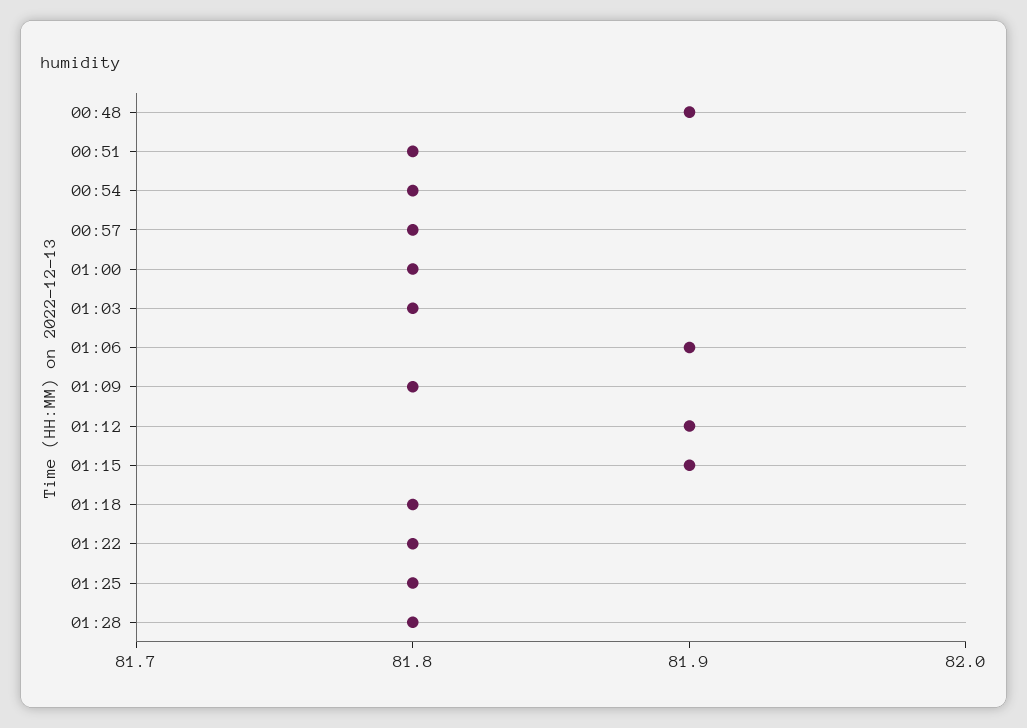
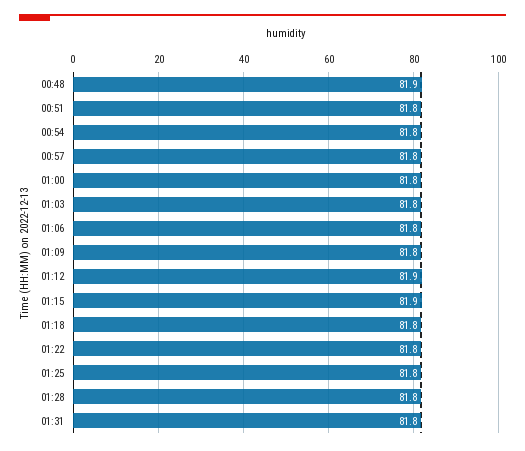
01:06: 81.9 -> 81.8
01:31: none -> 81.8

